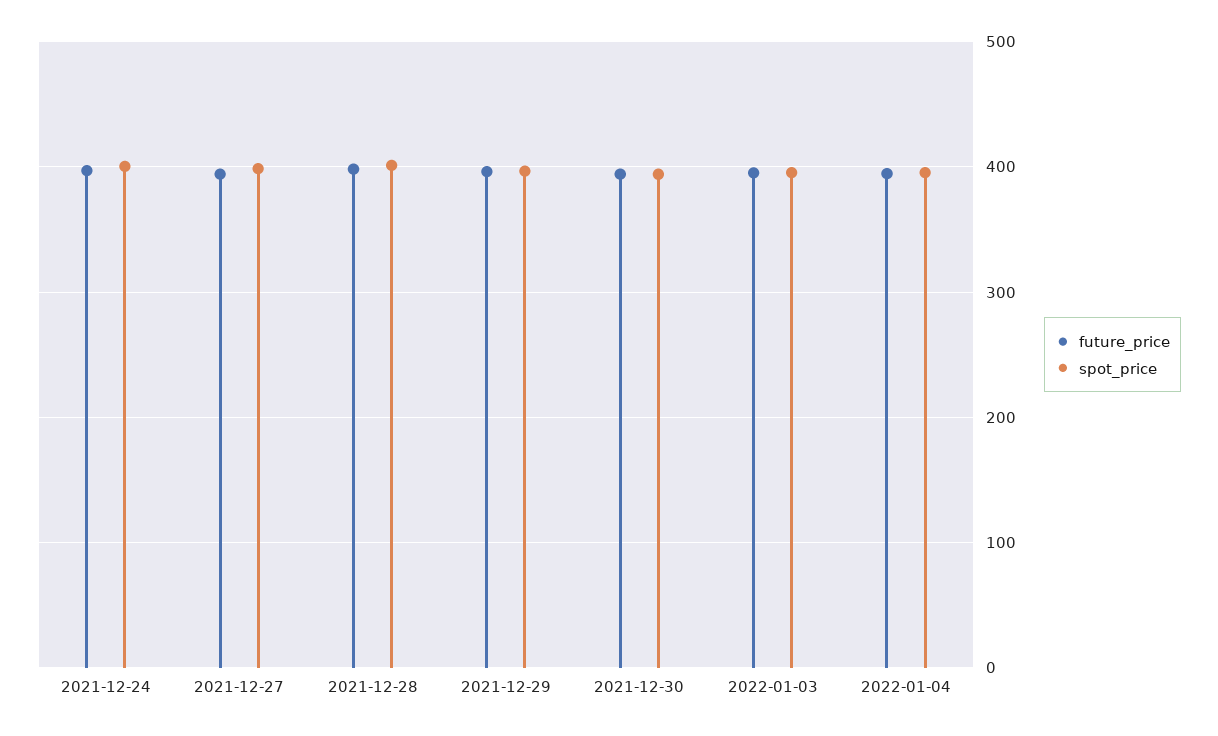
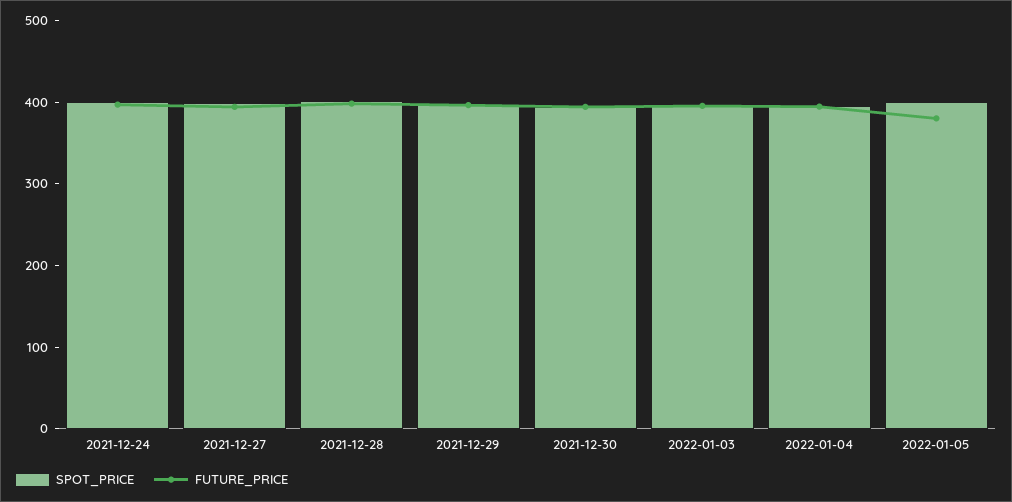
spot_price, 2022-01-05: none -> 400
future_price, 2022-01-05: none -> 380

